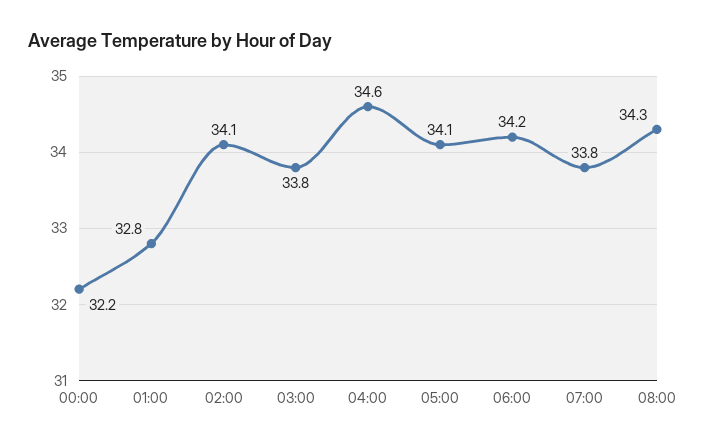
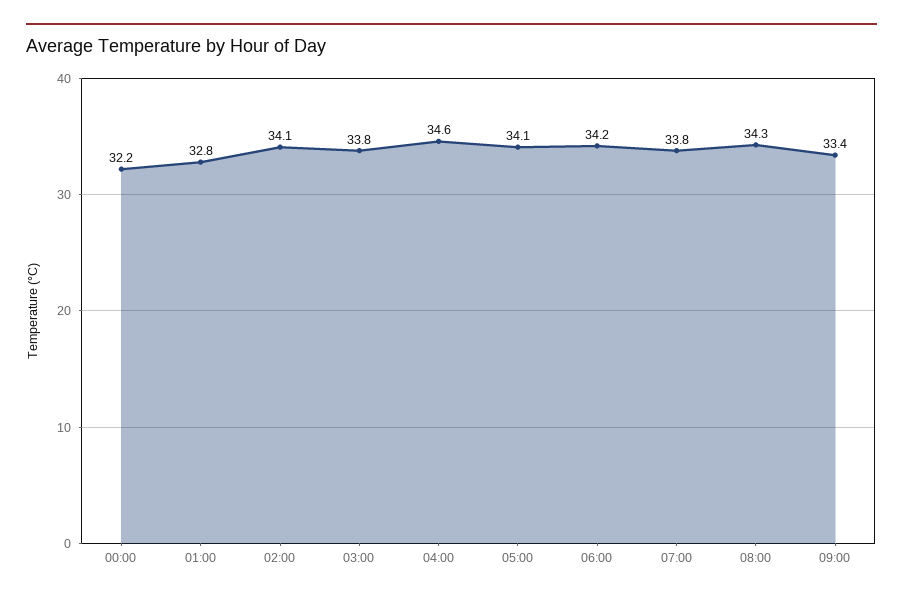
09:00: none -> 33.4

